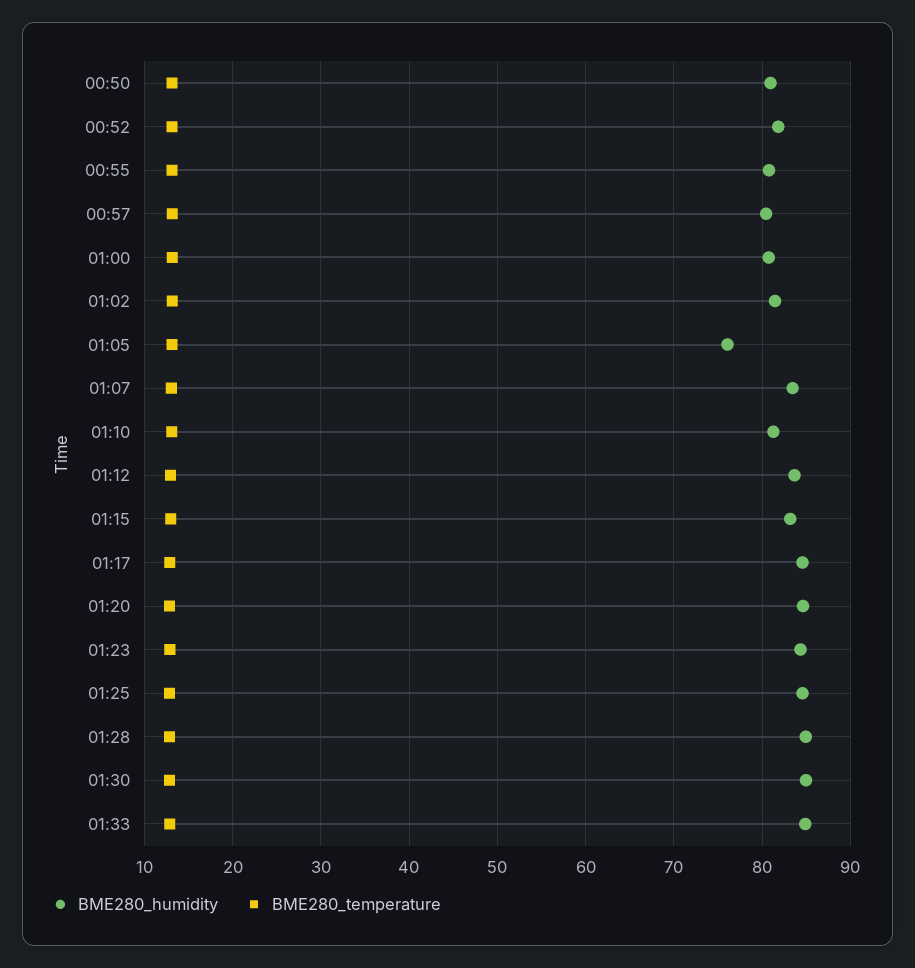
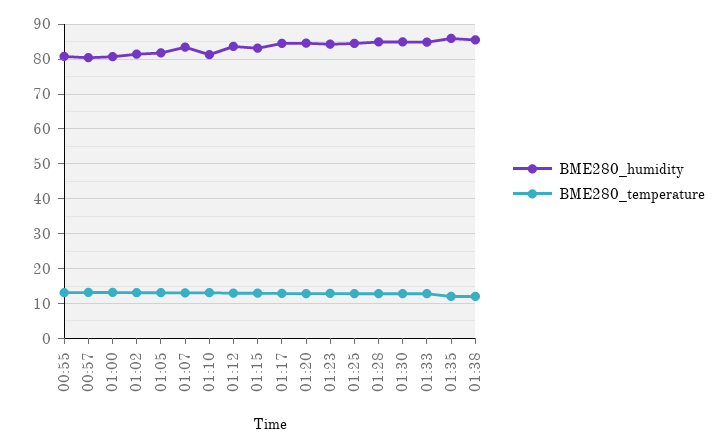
BME280_humidity, 00:50: 81 -> none
BME280_temperature, 00:50: 13 -> none
BME280_humidity, 00:52: 82 -> none
BME280_temperature, 00:52: 13 -> none
BME280_humidity, 01:05: 76 -> 82
BME280_humidity, 01:35: none -> 86
BME280_temperature, 01:35: none -> 12
BME280_humidity, 01:38: none -> 86
BME280_temperature, 01:38: none -> 12

